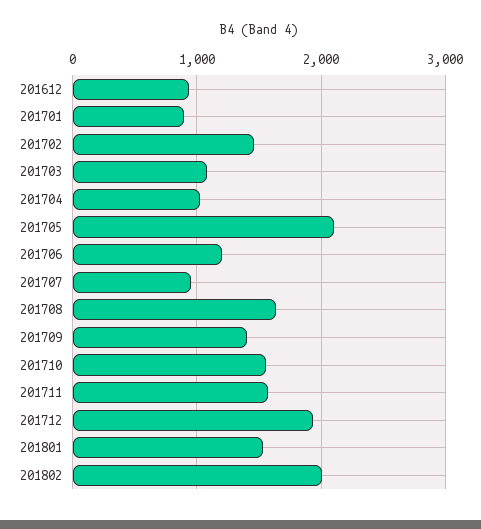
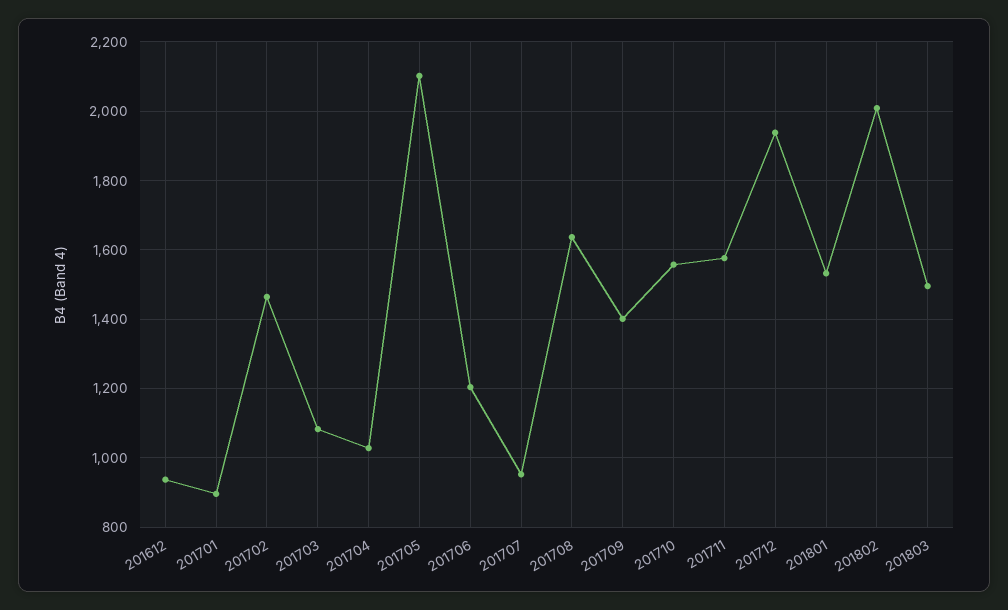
201803: none -> 1500

